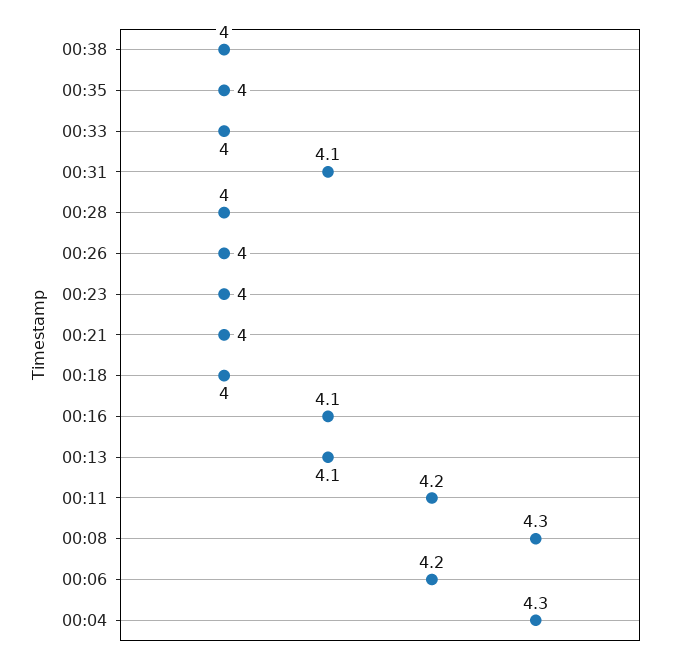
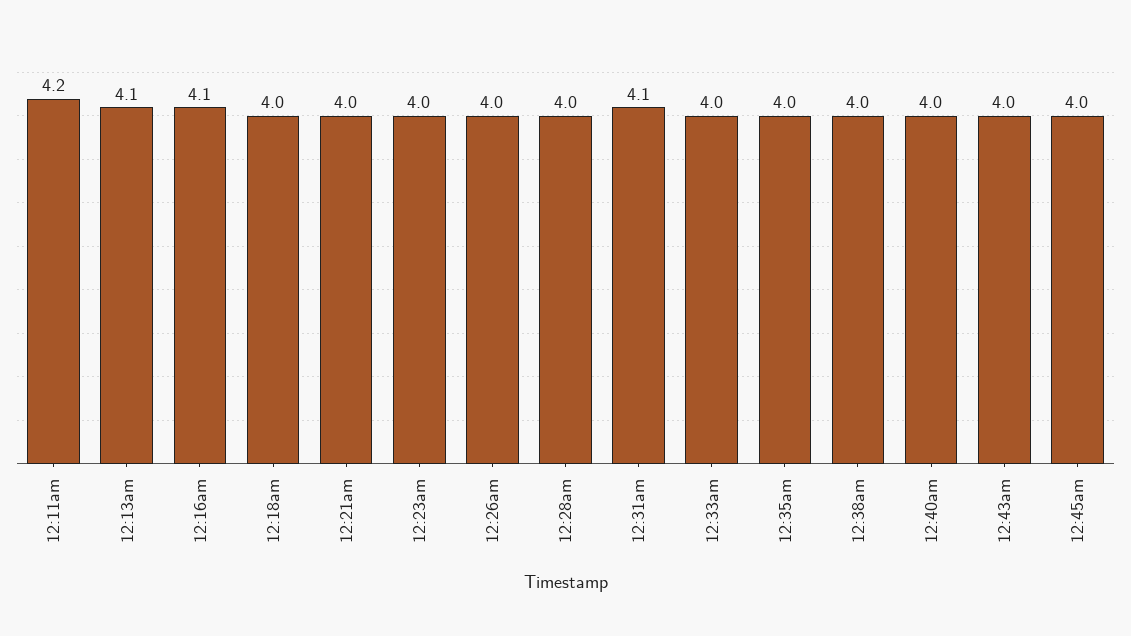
00:08: 4.3 -> none
00:06: 4.2 -> none
00:04: 4.3 -> none
12:40am: none -> 4
12:43am: none -> 4
12:45am: none -> 4

